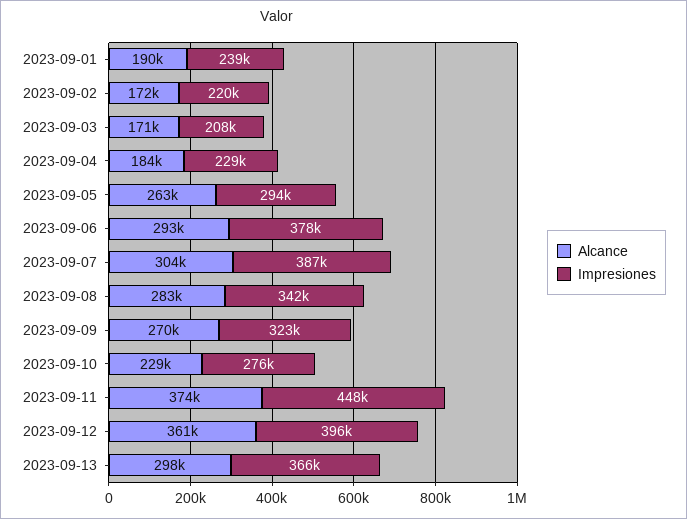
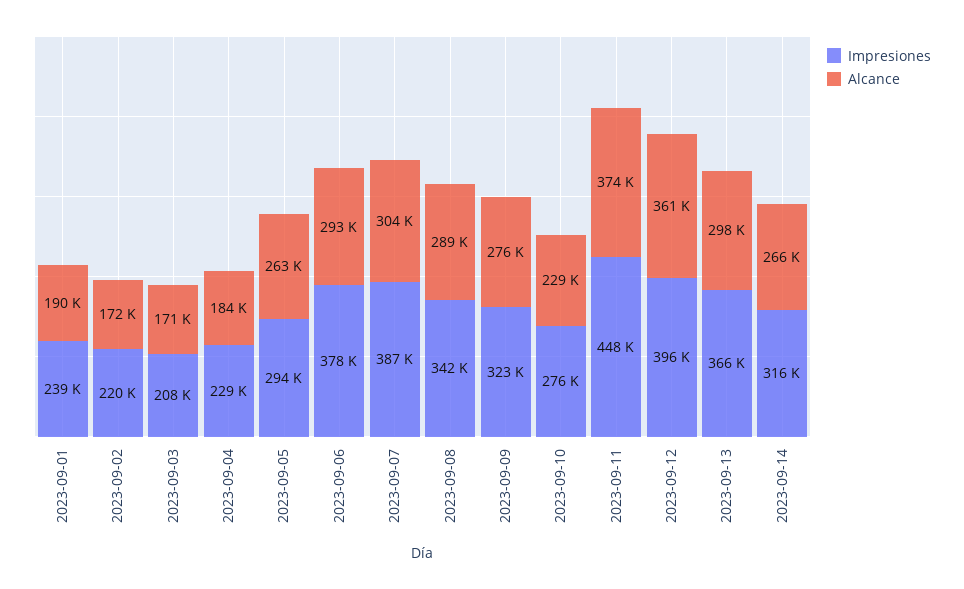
Alcance, 2023-09-08: 283000 -> 289000
Alcance, 2023-09-09: 270000 -> 276000
Impresiones, 2023-09-14: none -> 316000
Alcance, 2023-09-14: none -> 266000

